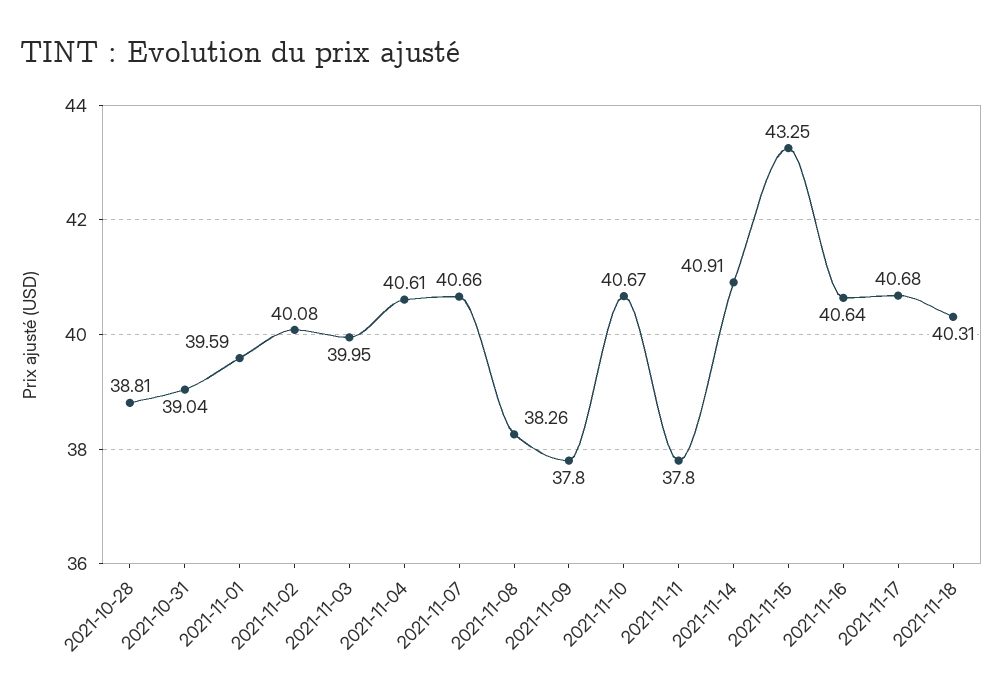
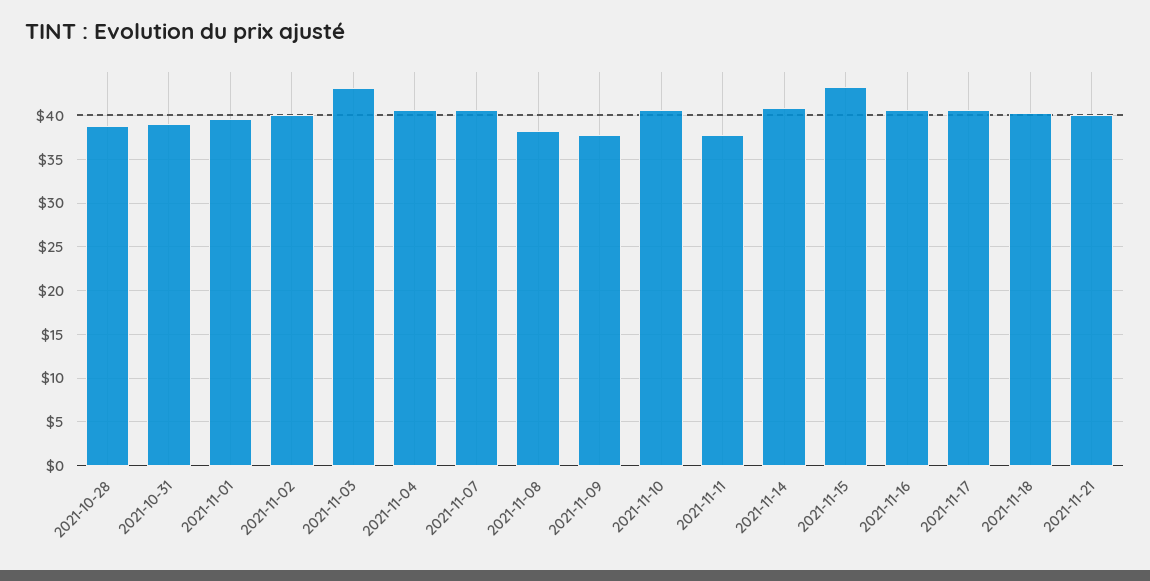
2021-11-03: 39.95 -> 43
2021-11-21: none -> 40

